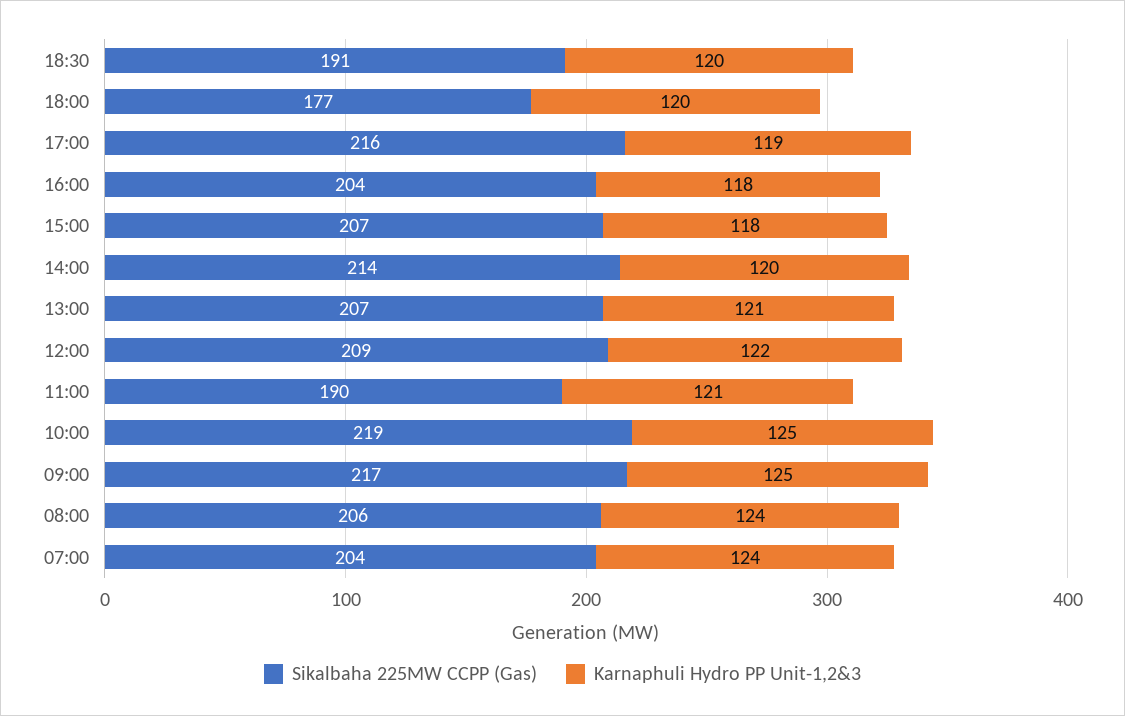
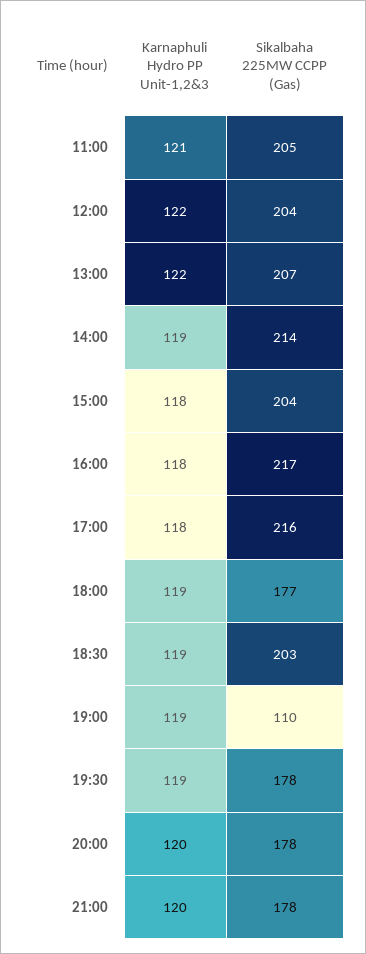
Sikalbaha 225MW CCPP (Gas), 18:30: 191 -> 203
Karnaphuli Hydro PP Unit-1,2&3, 18:30: 120 -> 119
Karnaphuli Hydro PP Unit-1,2&3, 18:00: 120 -> 119
Karnaphuli Hydro PP Unit-1,2&3, 17:00: 119 -> 118
Sikalbaha 225MW CCPP (Gas), 16:00: 204 -> 217
Sikalbaha 225MW CCPP (Gas), 15:00: 207 -> 204
Karnaphuli Hydro PP Unit-1,2&3, 14:00: 120 -> 119
Karnaphuli Hydro PP Unit-1,2&3, 13:00: 121 -> 122
Sikalbaha 225MW CCPP (Gas), 12:00: 209 -> 204
Sikalbaha 225MW CCPP (Gas), 11:00: 190 -> 205
Sikalbaha 225MW CCPP (Gas), 10:00: 219 -> none
Karnaphuli Hydro PP Unit-1,2&3, 10:00: 125 -> none
Sikalbaha 225MW CCPP (Gas), 09:00: 217 -> none
Karnaphuli Hydro PP Unit-1,2&3, 09:00: 125 -> none
Sikalbaha 225MW CCPP (Gas), 08:00: 206 -> none
Karnaphuli Hydro PP Unit-1,2&3, 08:00: 124 -> none
Sikalbaha 225MW CCPP (Gas), 07:00: 204 -> none
Karnaphuli Hydro PP Unit-1,2&3, 07:00: 124 -> none
Karnaphuli Hydro PP Unit-1,2&3, 19:00: none -> 119
Sikalbaha 225MW CCPP (Gas), 19:00: none -> 110
Karnaphuli Hydro PP Unit-1,2&3, 19:30: none -> 119
Sikalbaha 225MW CCPP (Gas), 19:30: none -> 178
Karnaphuli Hydro PP Unit-1,2&3, 20:00: none -> 120
Sikalbaha 225MW CCPP (Gas), 20:00: none -> 178
Karnaphuli Hydro PP Unit-1,2&3, 21:00: none -> 120
Sikalbaha 225MW CCPP (Gas), 21:00: none -> 178

